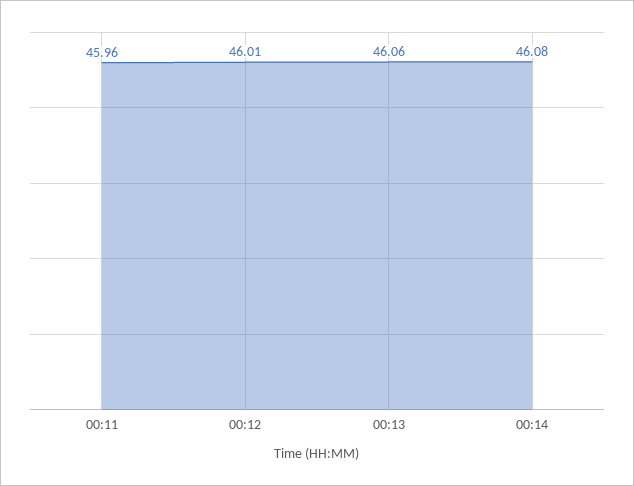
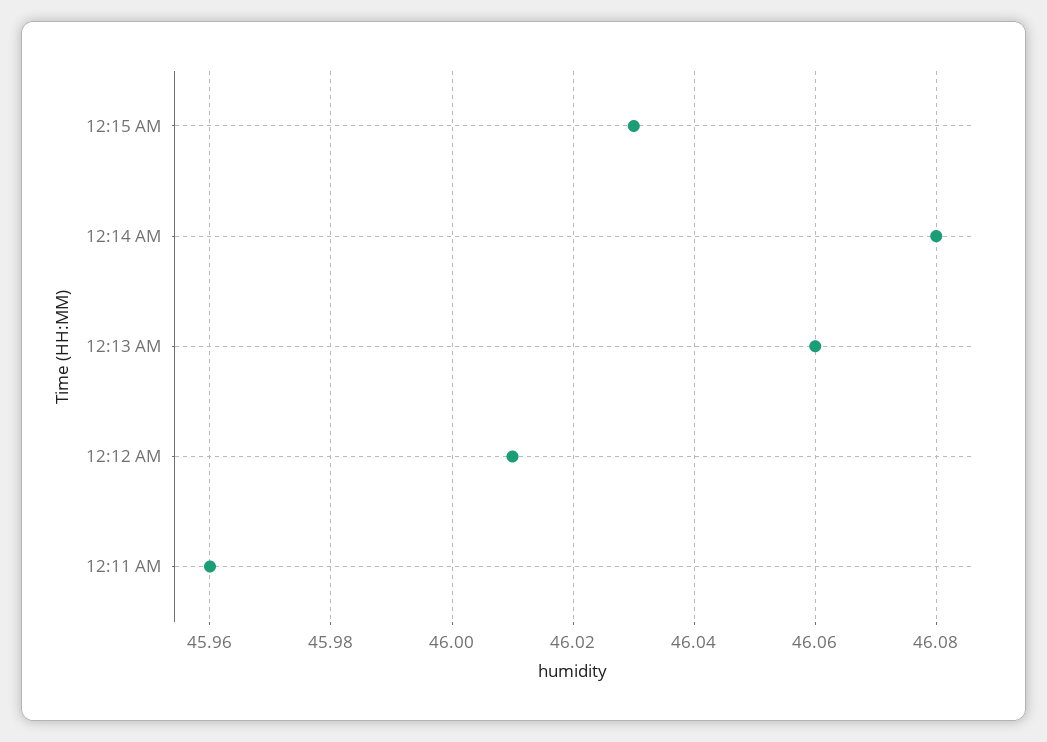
12:15 AM: none -> 46.03

